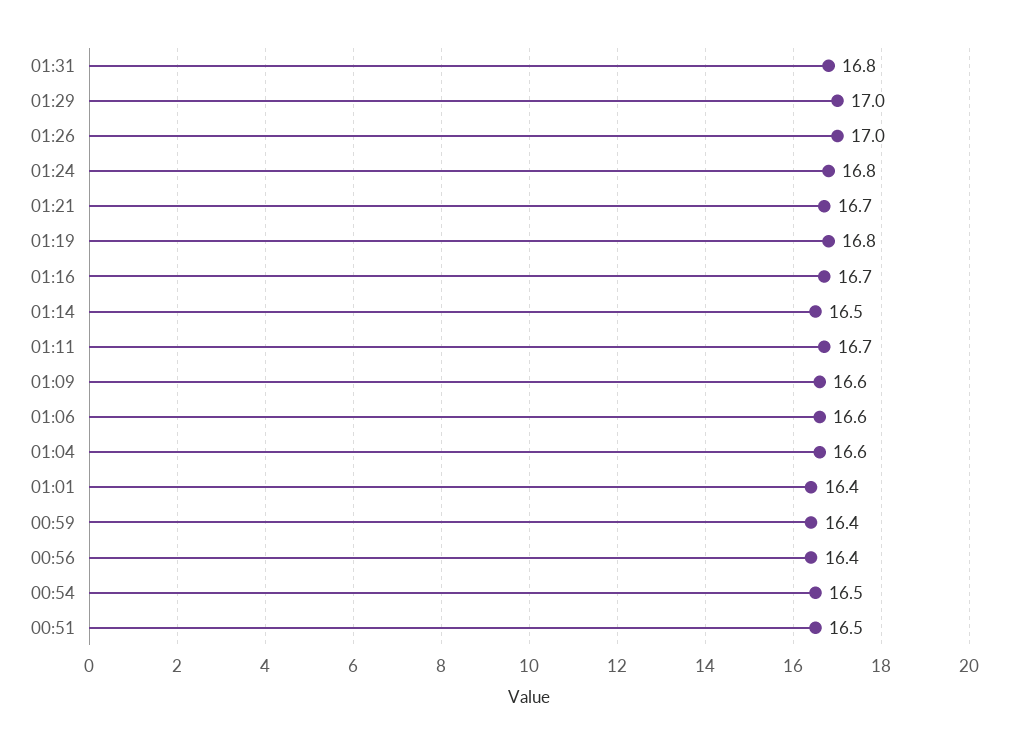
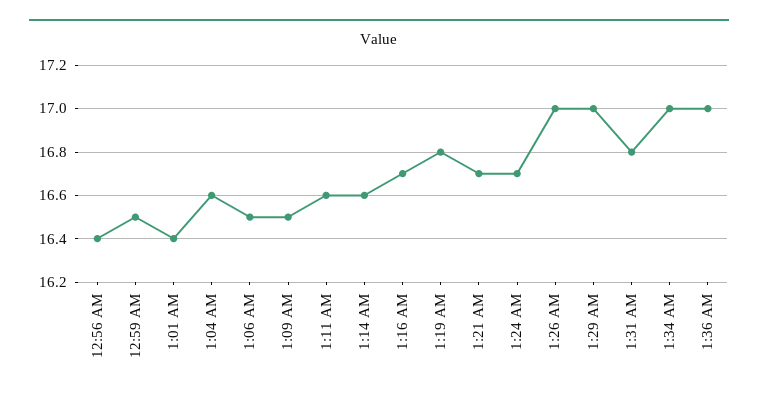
01:24: 16.8 -> 16.7
01:14: 16.5 -> 16.6
01:11: 16.7 -> 16.6
01:09: 16.6 -> 16.5
01:06: 16.6 -> 16.5
00:59: 16.4 -> 16.5
00:54: 16.5 -> none
00:51: 16.5 -> none
1:34 AM: none -> 17
1:36 AM: none -> 17

